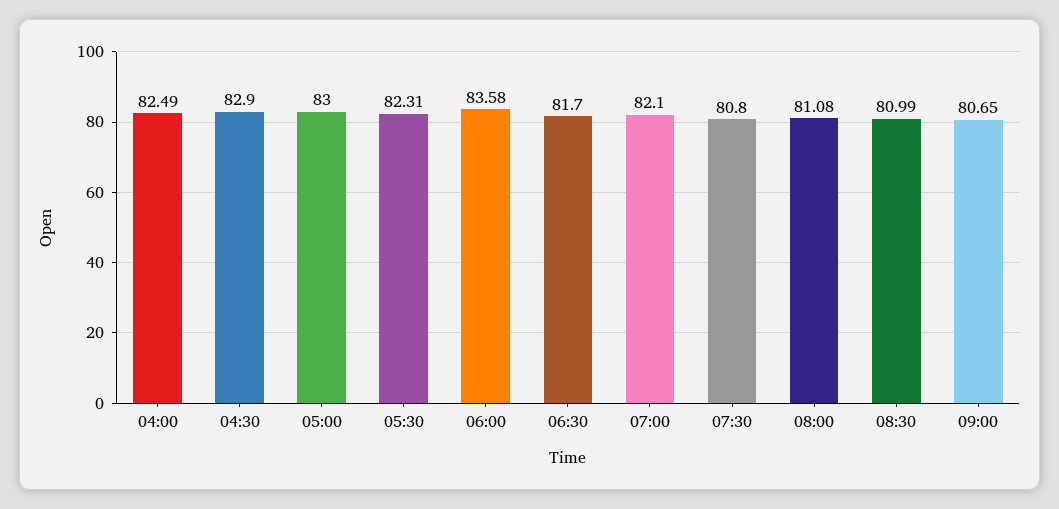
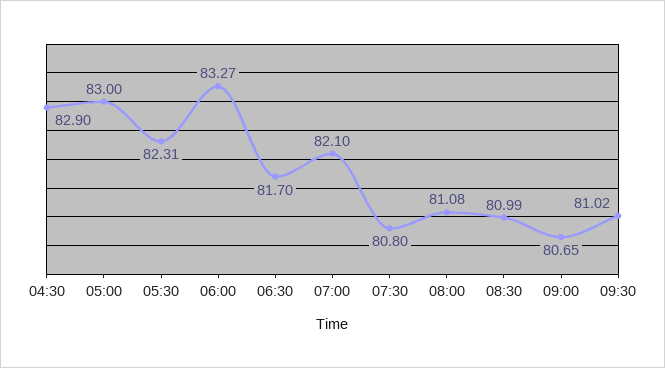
04:00: 82.49 -> none
06:00: 83.58 -> 83.27
09:30: none -> 81.02

